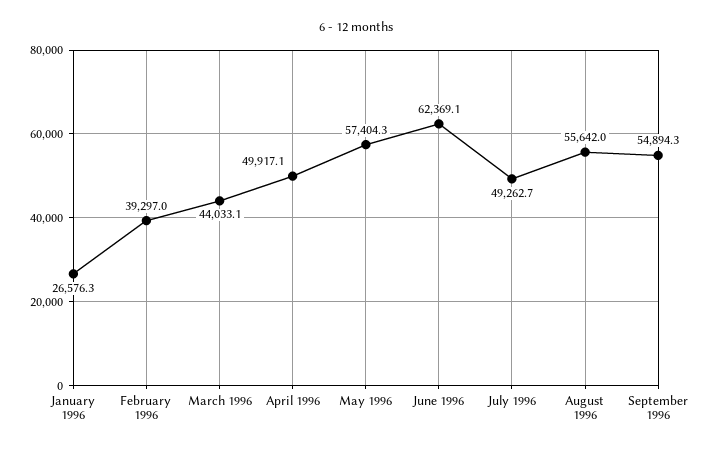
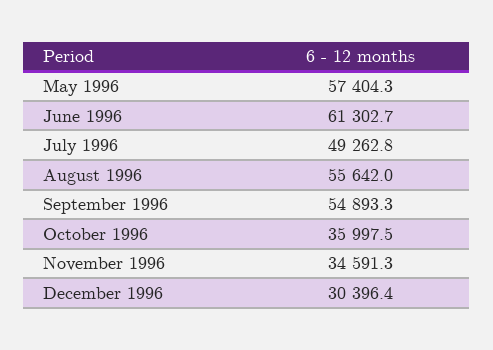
January 1996: 26576.3 -> none
February 1996: 39297 -> none
March 1996: 44033.1 -> none
April 1996: 49917.1 -> none
June 1996: 62369.1 -> 61302.7
July 1996: 49262.7 -> 49262.8
September 1996: 54894.3 -> 54893.3
October 1996: none -> 35997.5
November 1996: none -> 34591.3
December 1996: none -> 30396.4

